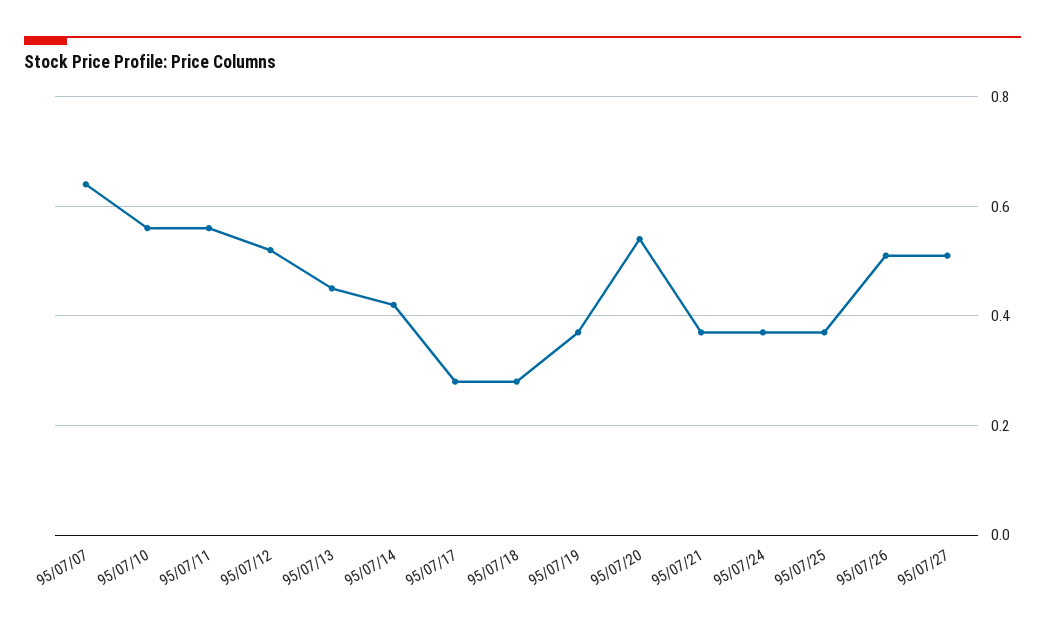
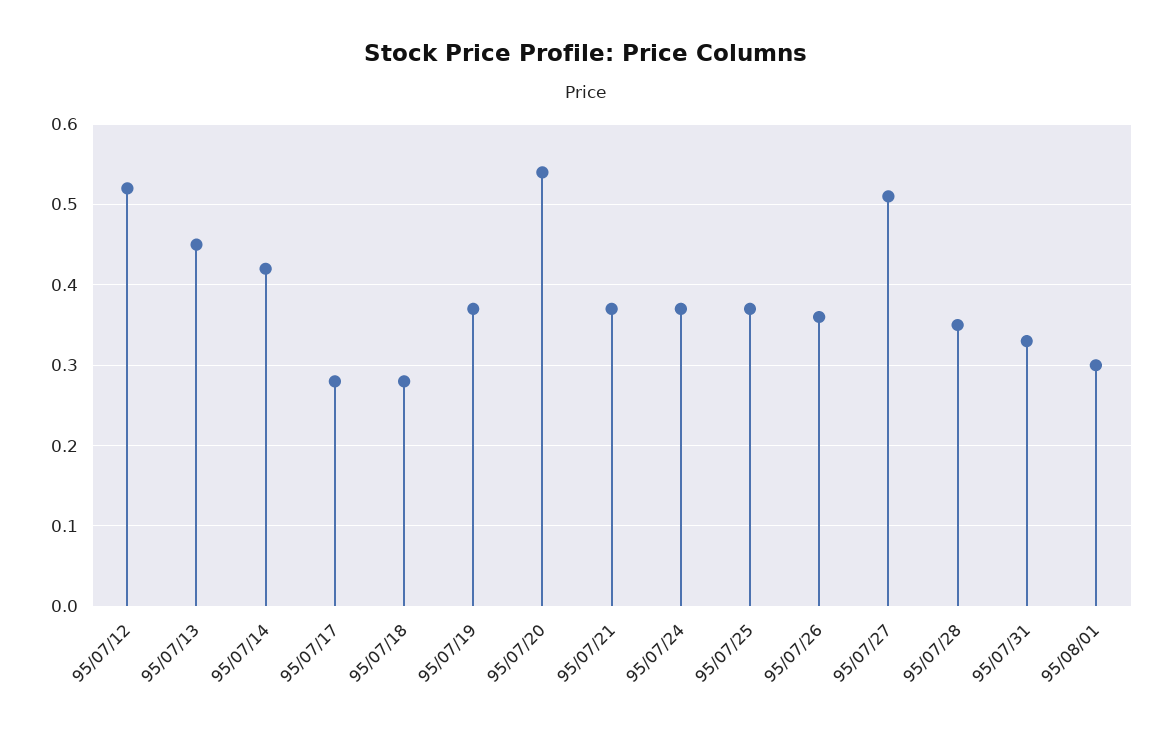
95/07/07: 0.65 -> none
95/07/10: 0.55 -> none
95/07/11: 0.55 -> none
95/07/26: 0.5 -> 0.36
95/07/28: none -> 0.35
95/07/31: none -> 0.33
95/08/01: none -> 0.3

